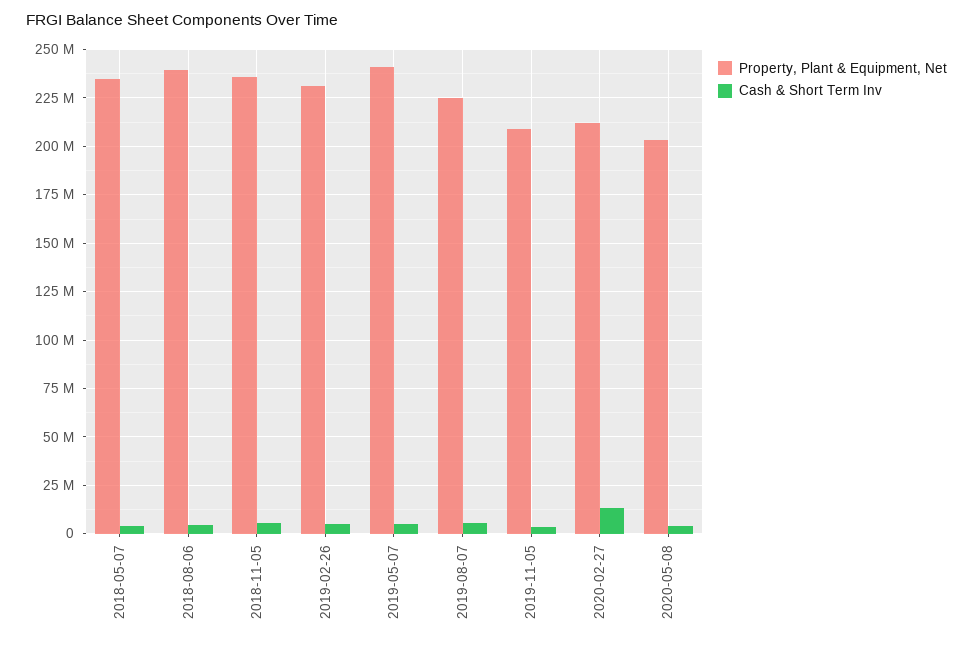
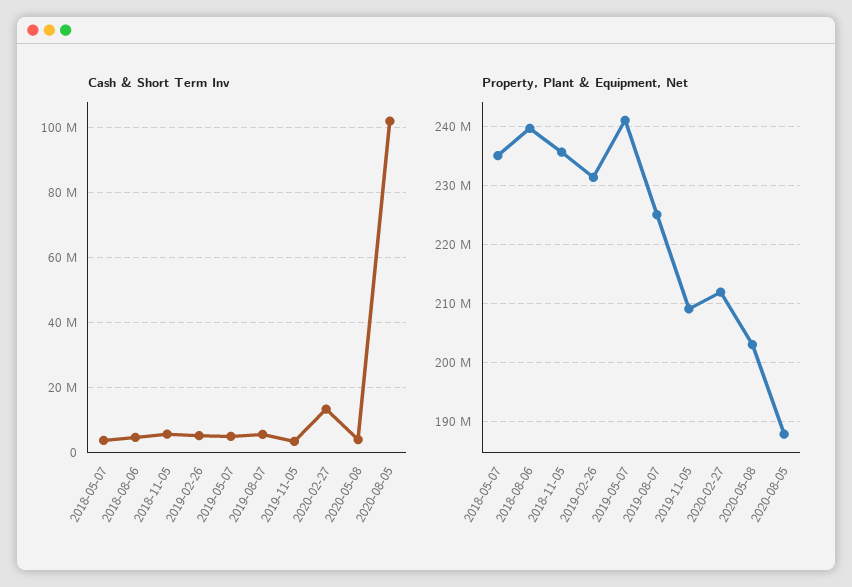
Cash & Short Term Inv, 2020-08-05: none -> 102000000
Property, Plant & Equipment, Net, 2020-08-05: none -> 188000000

